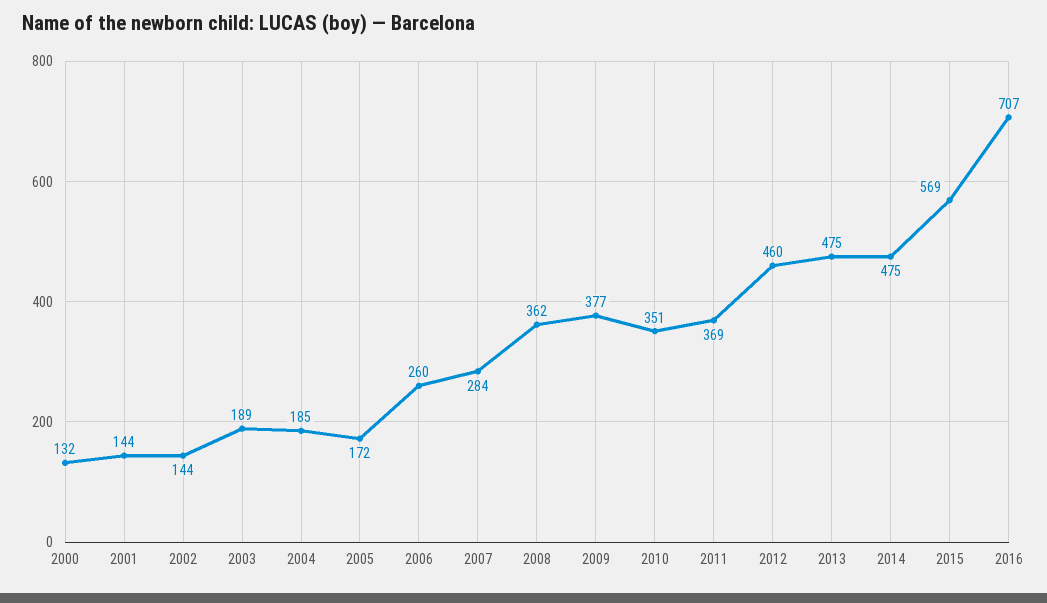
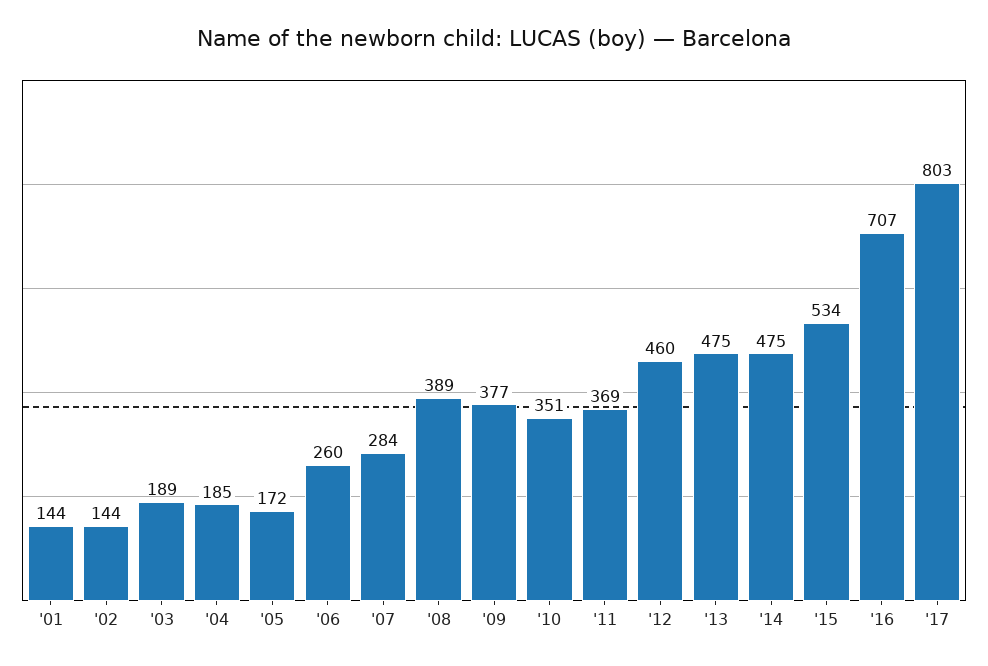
2000: 132 -> none
2008: 362 -> 389
2015: 569 -> 534
'17: none -> 803

